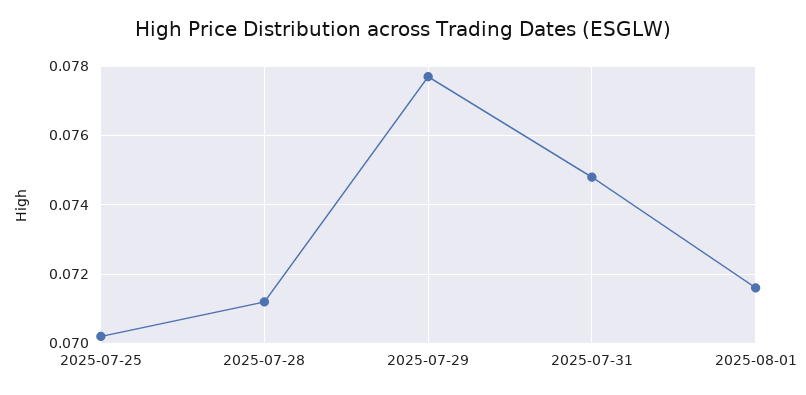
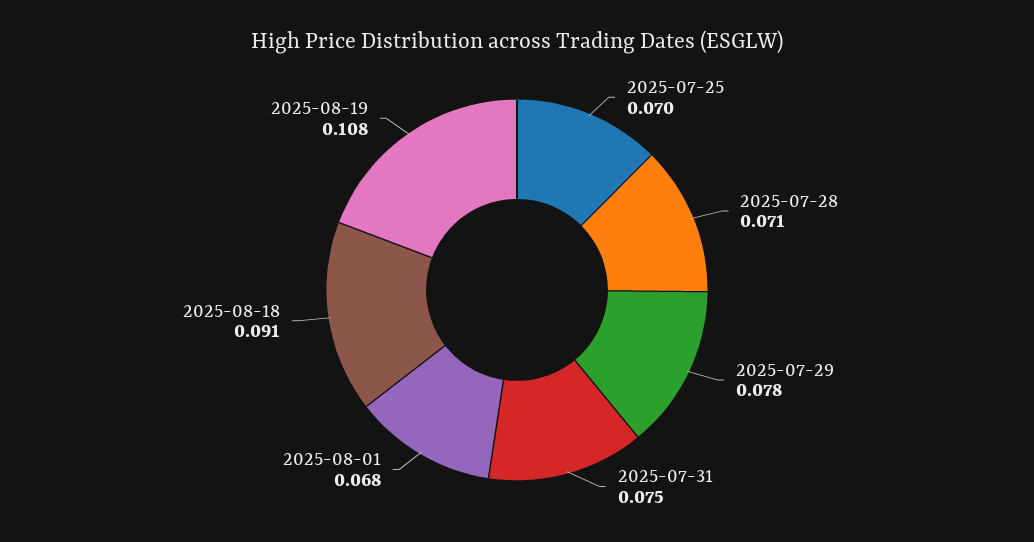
2025-08-01: 0.0715 -> 0.068
2025-08-18: none -> 0.091
2025-08-19: none -> 0.108

